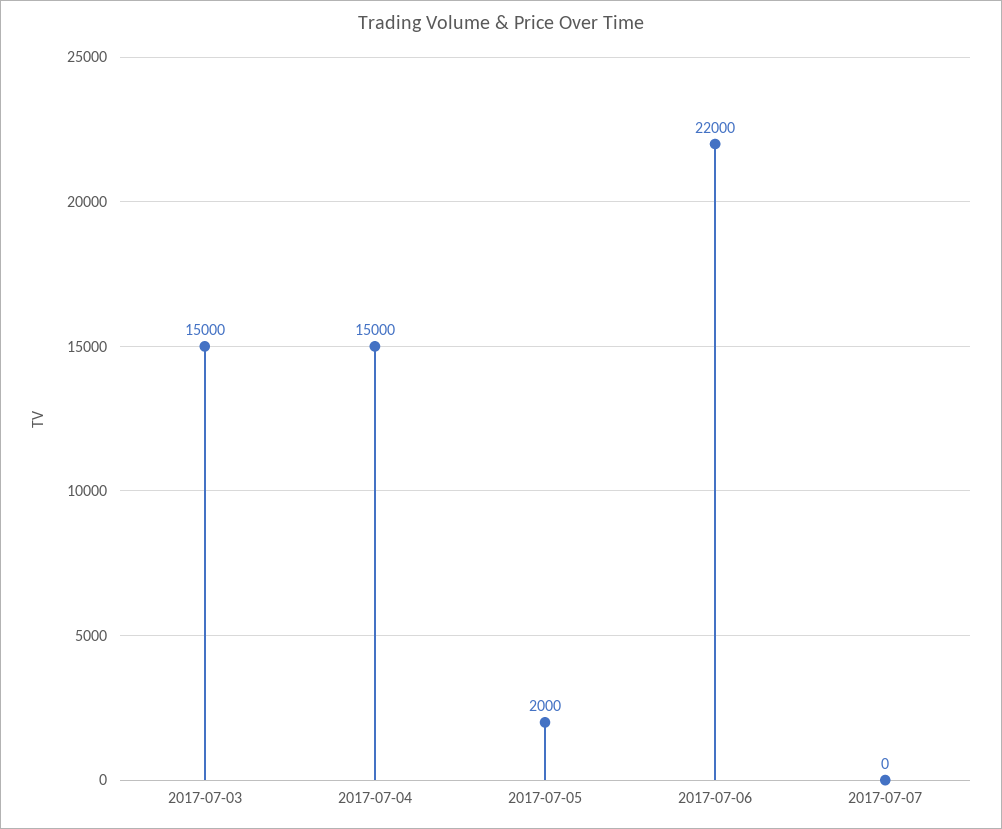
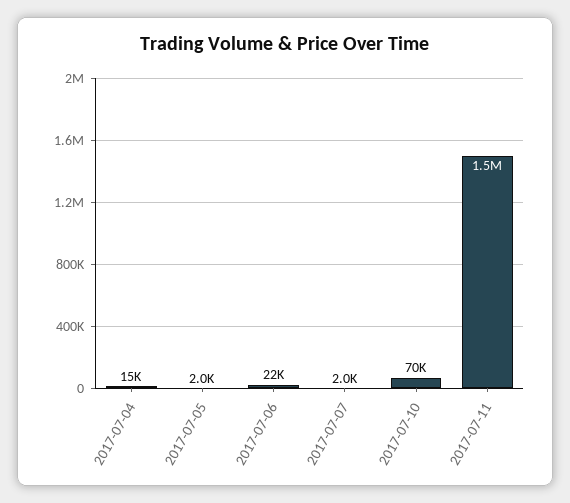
2017-07-03: 15000 -> none
2017-07-07: 0 -> 2000
2017-07-10: none -> 70000
2017-07-11: none -> 1500000

